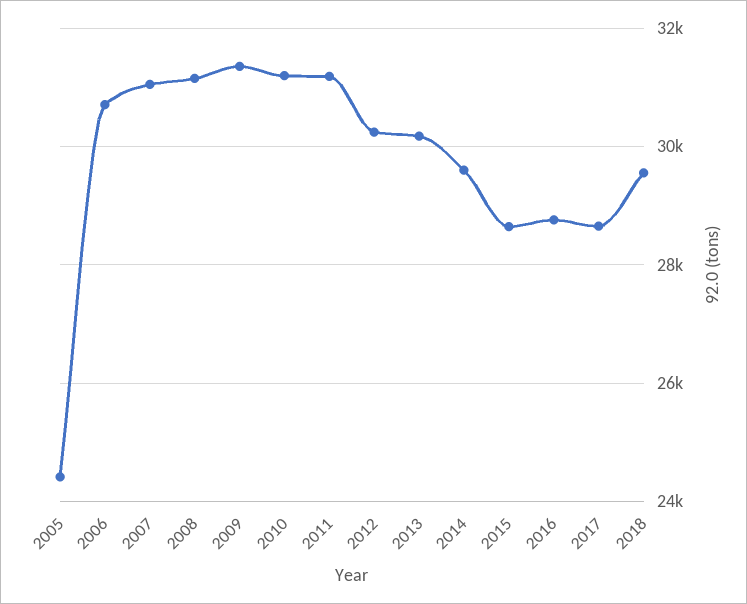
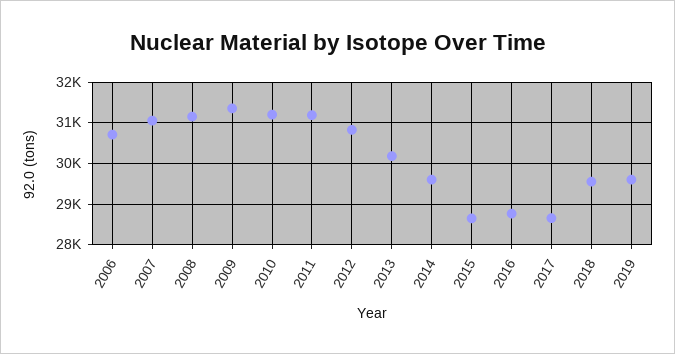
2005: 24400 -> none
2012: 30200 -> 30800
2019: none -> 29600

